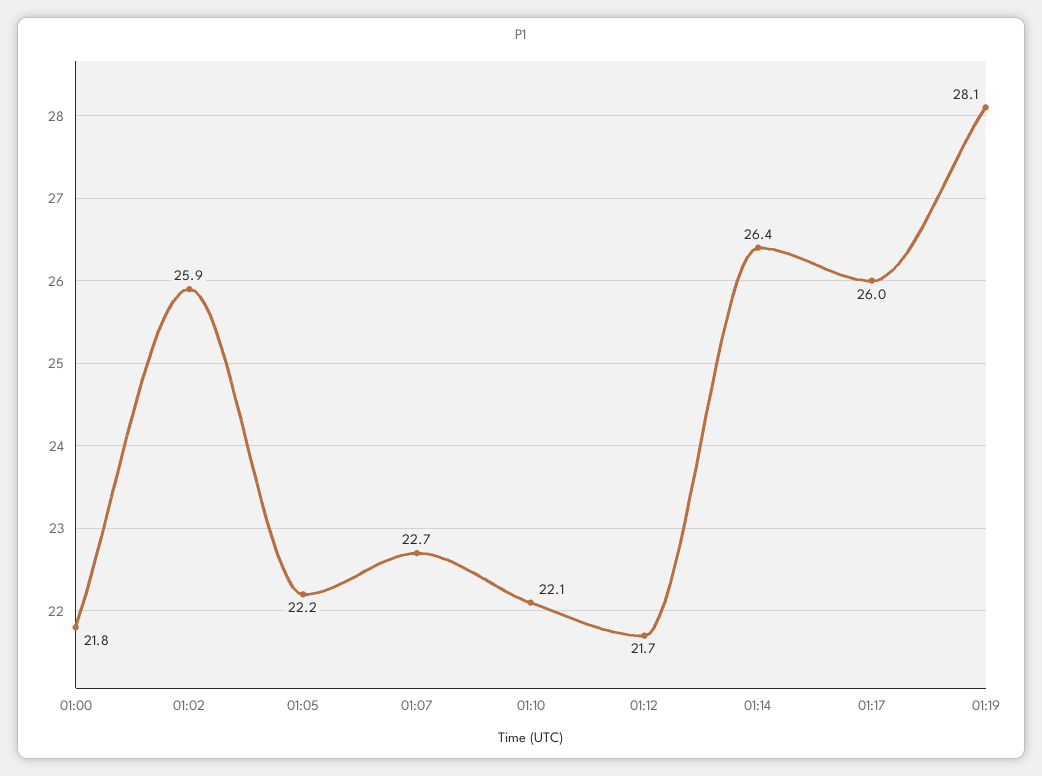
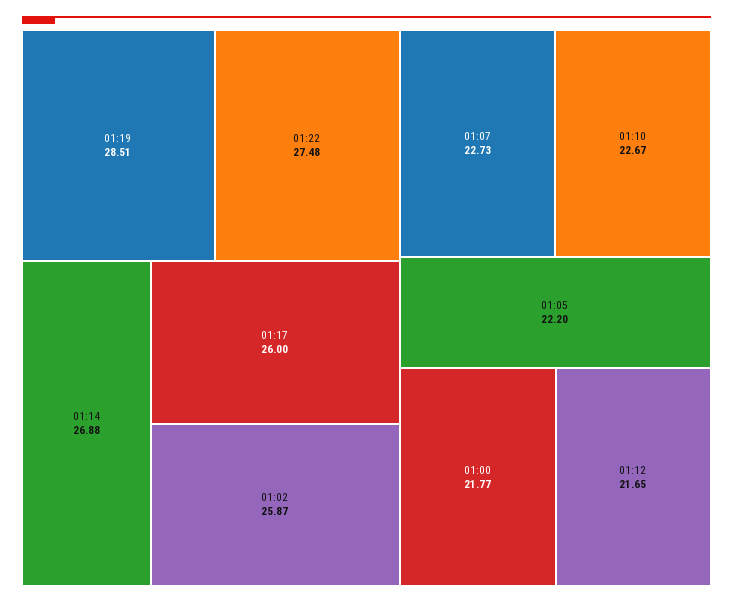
01:10: 22.1 -> 22.67
01:14: 26.4 -> 26.88
01:19: 28.1 -> 28.51
01:22: none -> 27.48

